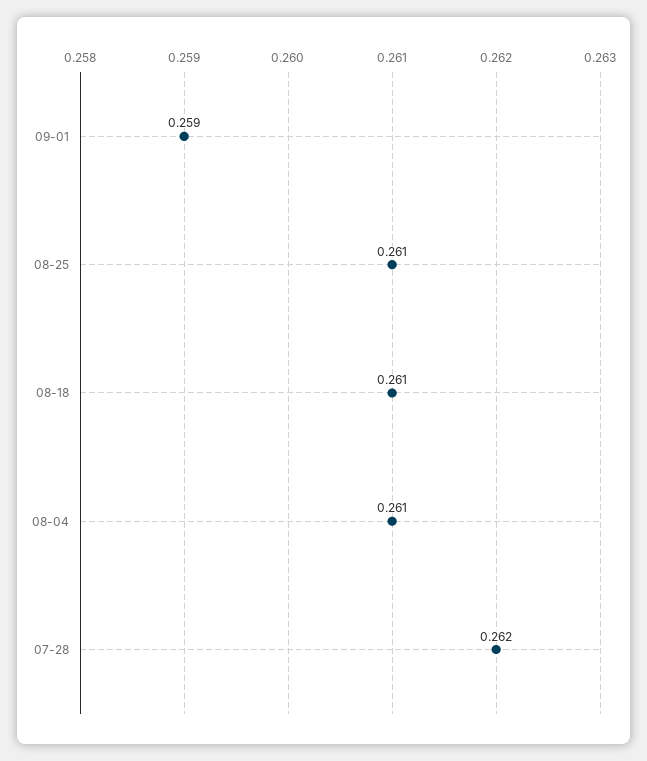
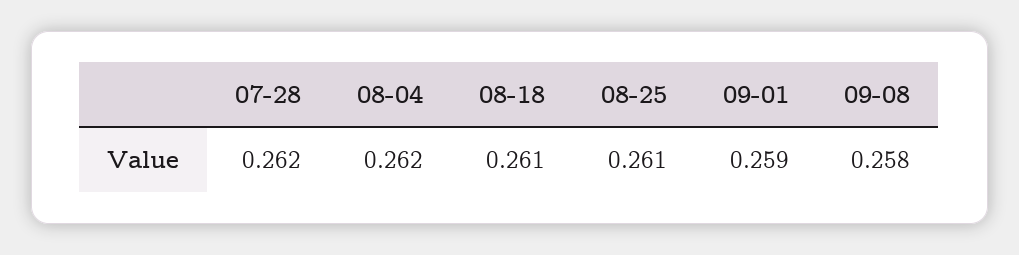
08-04: 0.261 -> 0.262
09-08: none -> 0.258

